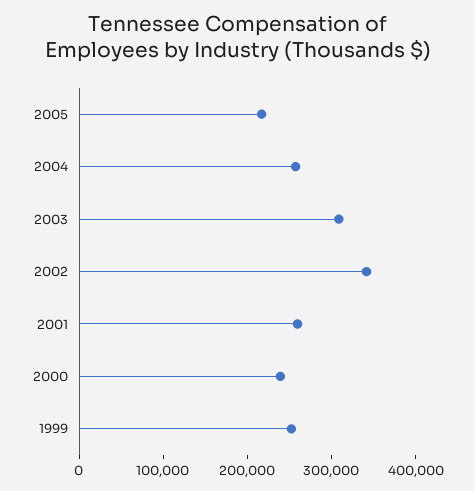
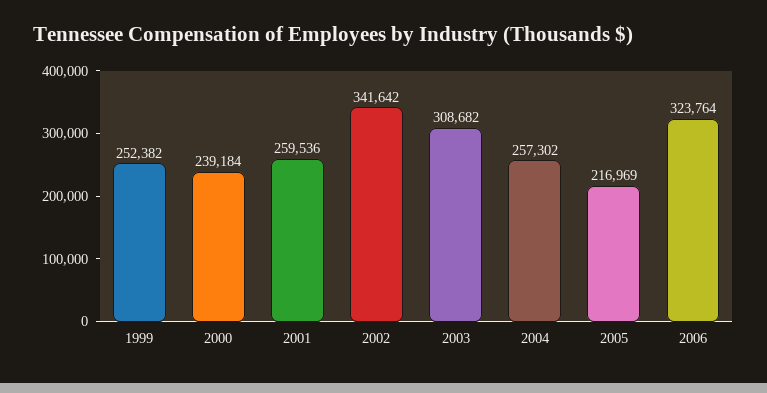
2006: none -> 323764

